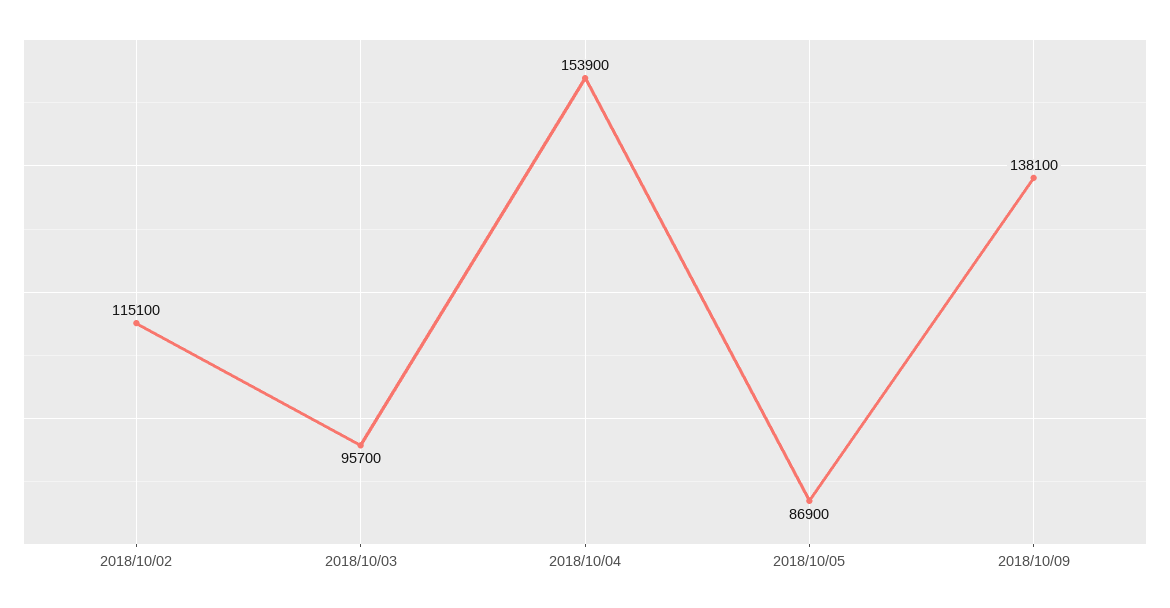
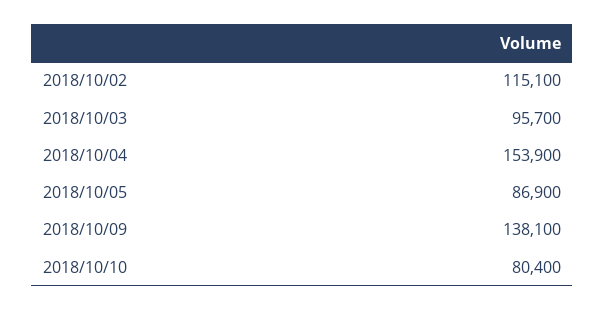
2018/10/10: none -> 80400

